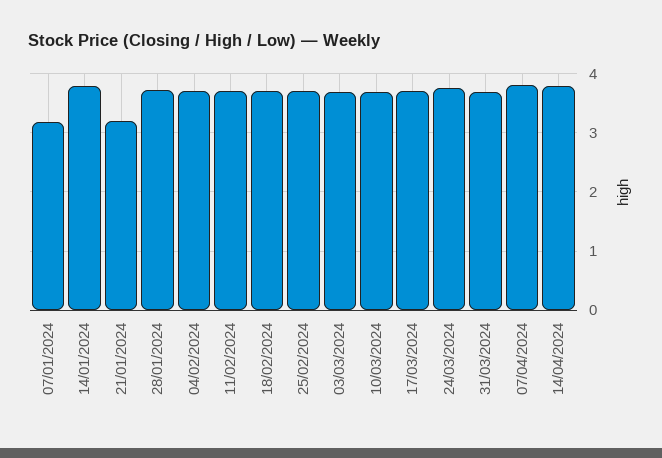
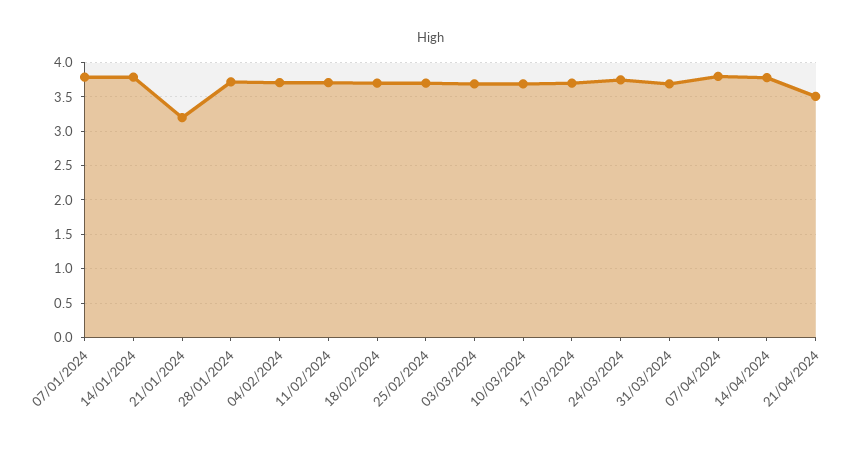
07/01/2024: 3.2 -> 3.8
21/04/2024: none -> 3.5

